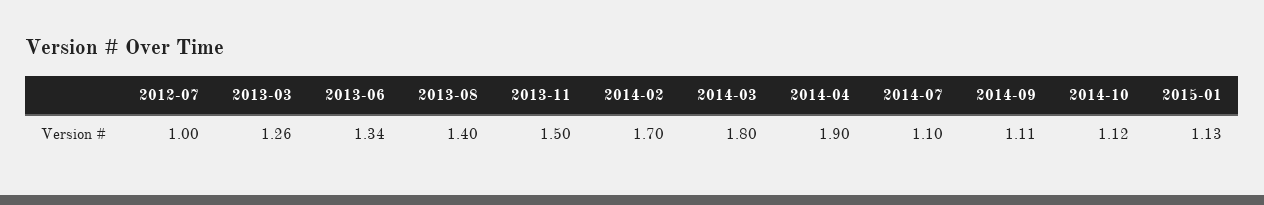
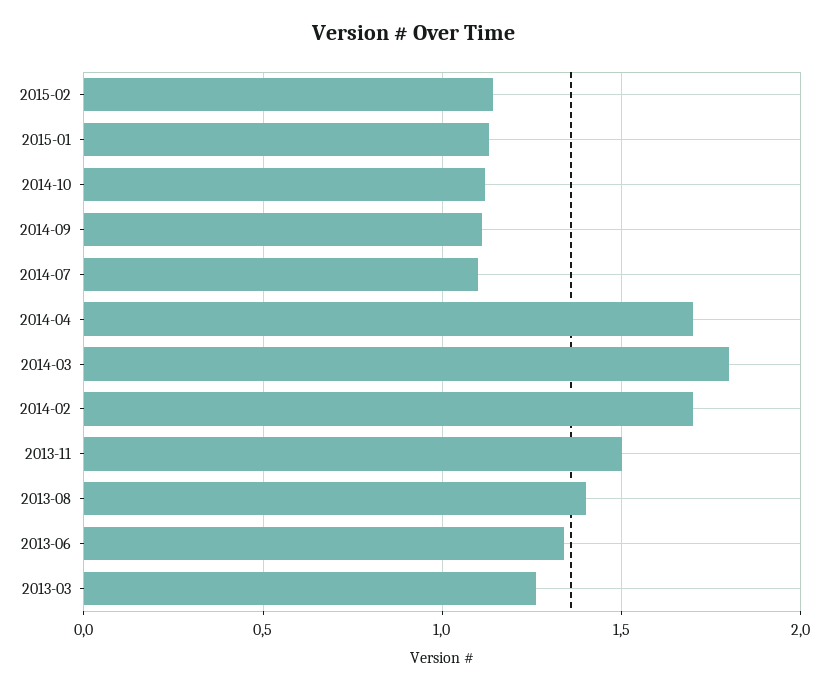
2012-07: 1 -> none
2014-04: 1.9 -> 1.7
2015-02: none -> 1.15

